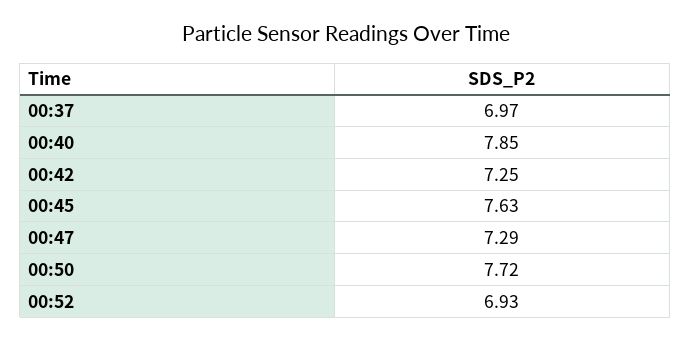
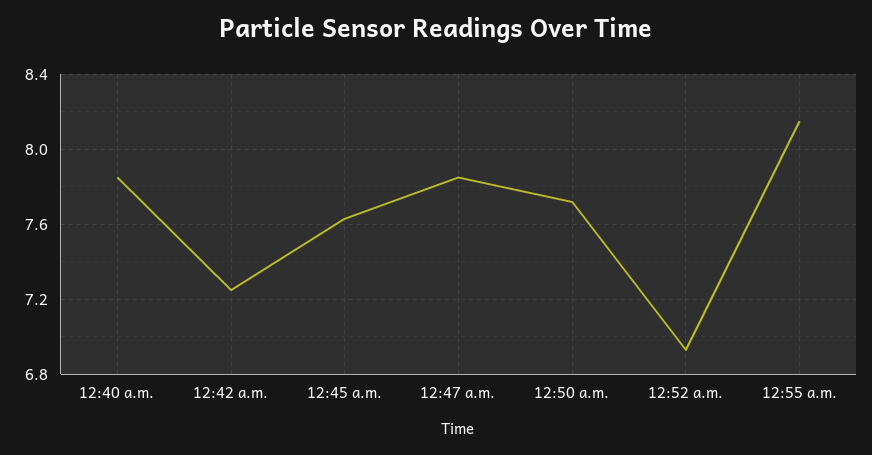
00:37: 6.97 -> none
00:47: 7.29 -> 7.85
12:55 a.m.: none -> 8.15

